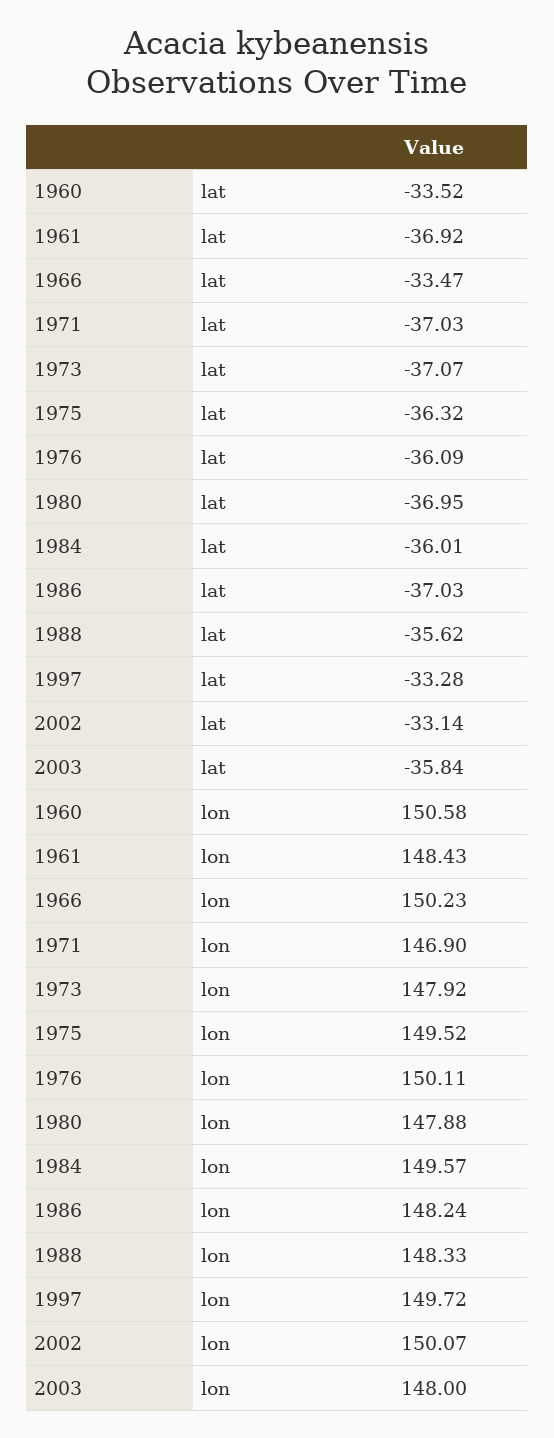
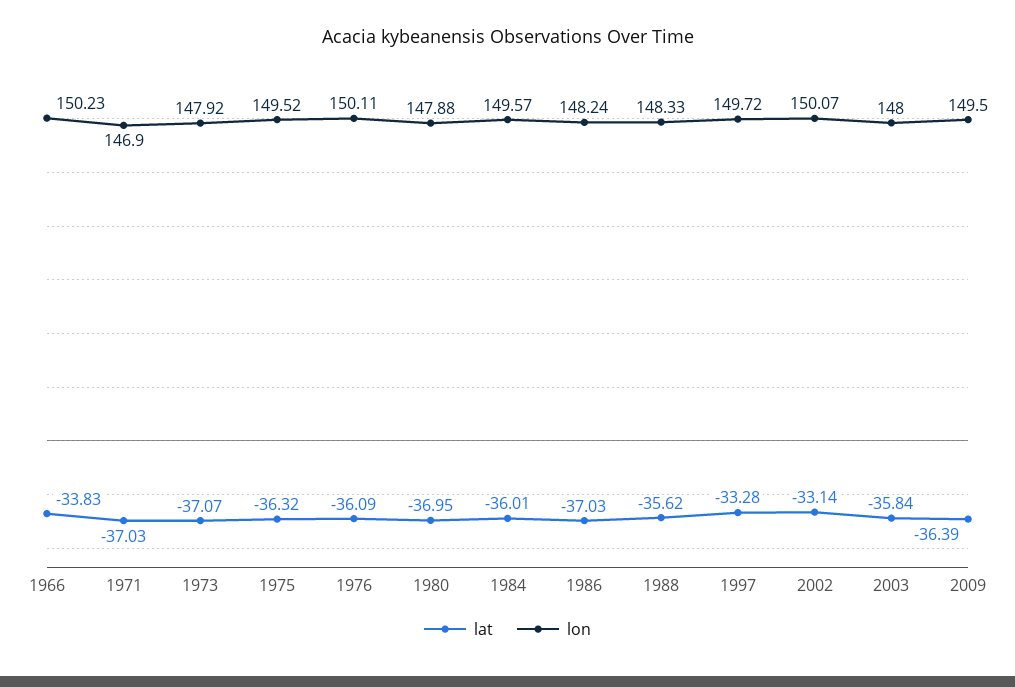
lat, 1960: -33.52 -> none
lat, 1961: -36.92 -> none
lat, 1966: -33.47 -> -33.83
lon, 1960: 150.58 -> none
lon, 1961: 148.43 -> none
lat, 2009: none -> -36.39
lon, 2009: none -> 149.5

